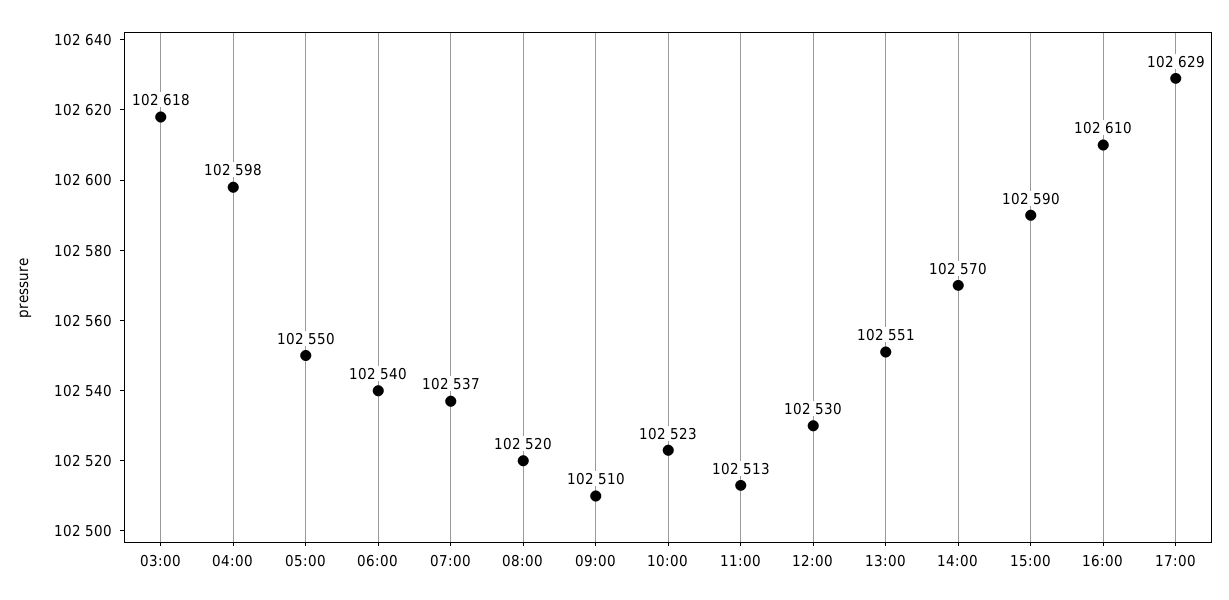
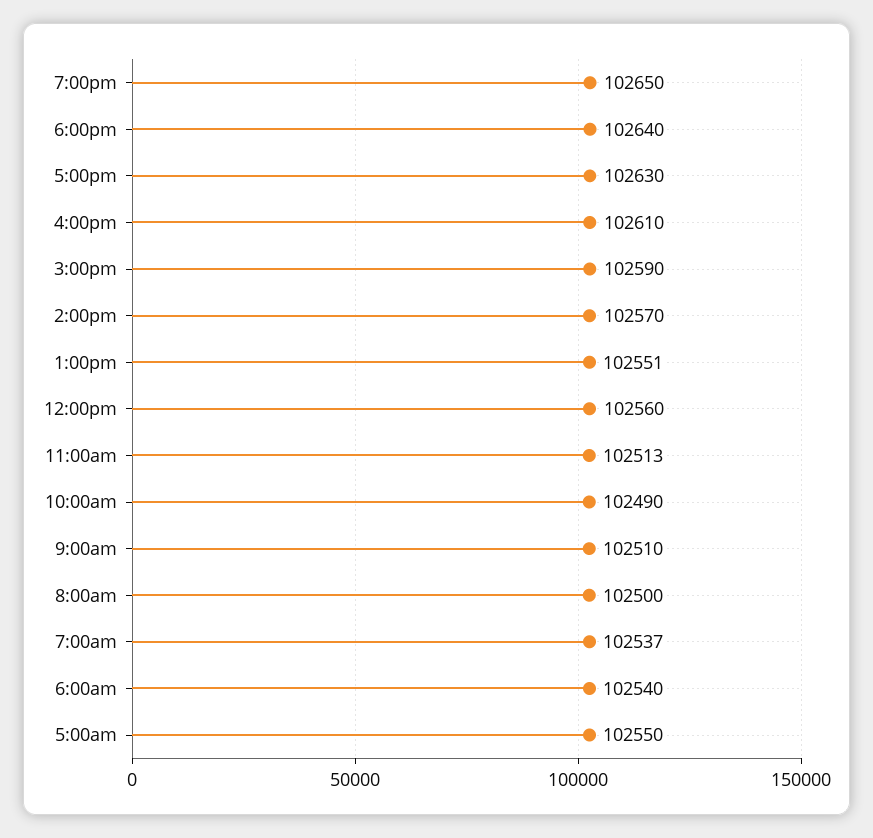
03:00: 102618 -> none
04:00: 102598 -> none
08:00: 102520 -> 102500
10:00: 102523 -> 102490
12:00: 102530 -> 102560
17:00: 102629 -> 102630
7:00pm: none -> 102650
6:00pm: none -> 102640

